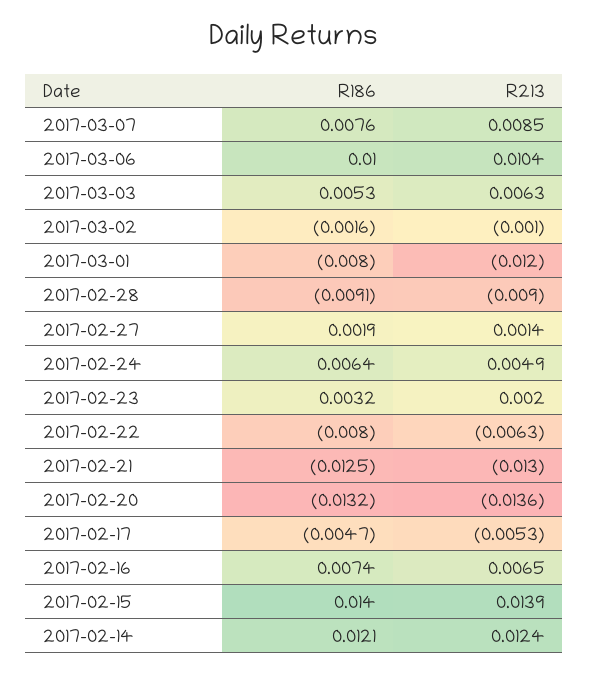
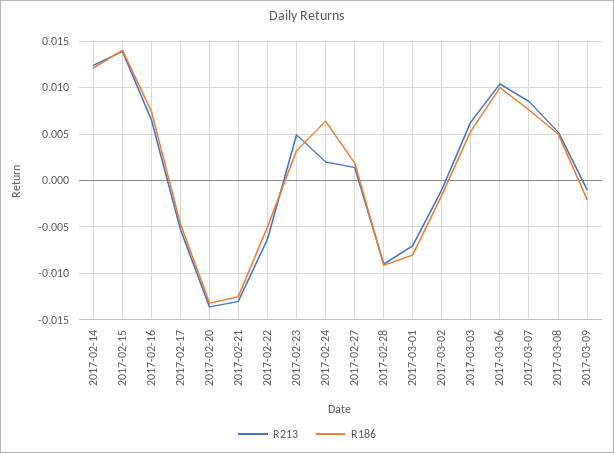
R213, 2017-03-01: -0.012 -> -0.007
R213, 2017-02-24: 0.0049 -> 0.002
R213, 2017-02-23: 0.002 -> 0.005
R186, 2017-02-22: -0.008 -> -0.005
R213, 2017-03-08: none -> 0.005
R186, 2017-03-08: none -> 0.005
R213, 2017-03-09: none -> -0.001
R186, 2017-03-09: none -> -0.002

